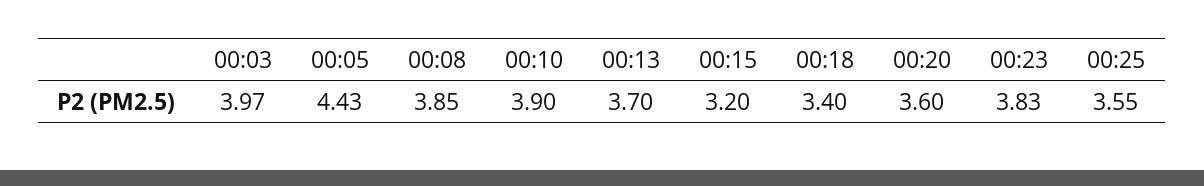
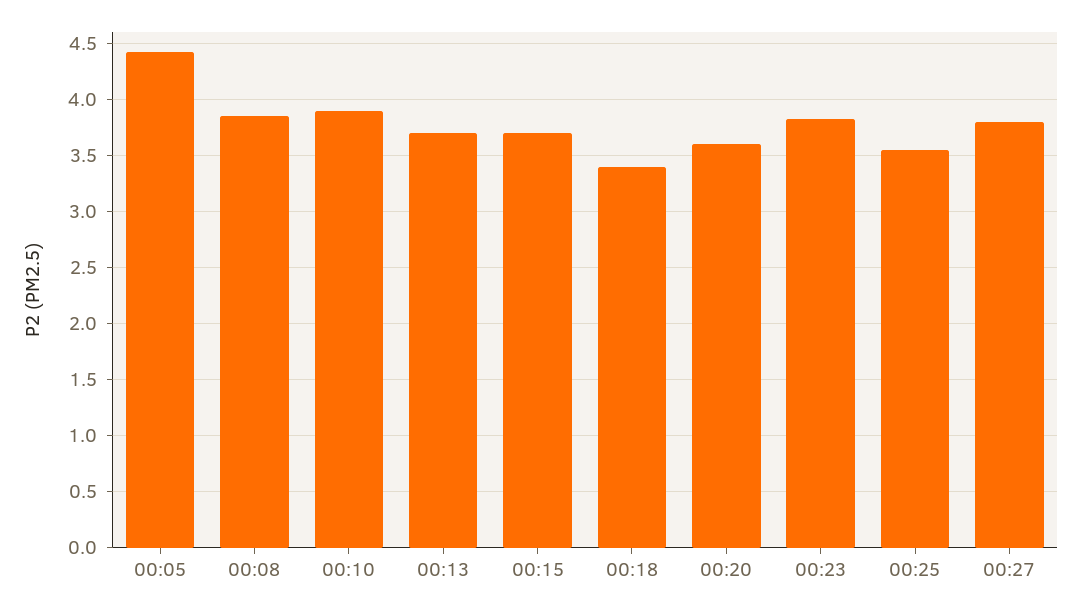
00:03: 3.97 -> none
00:15: 3.2 -> 3.7
00:27: none -> 3.8

